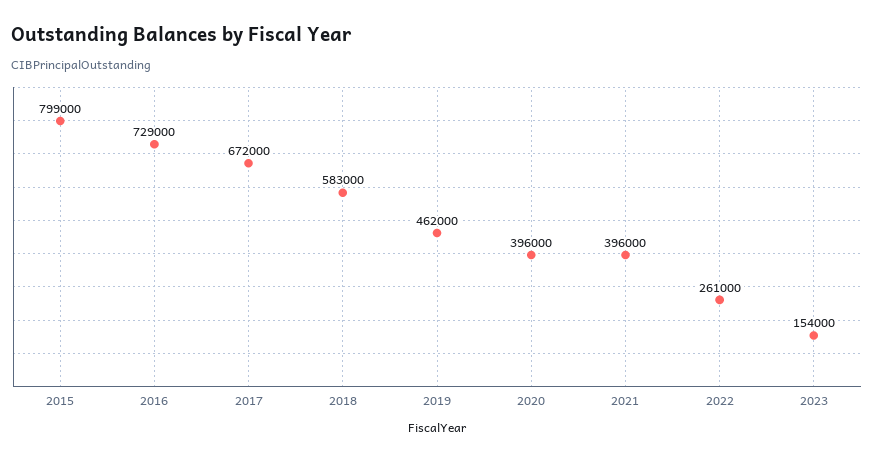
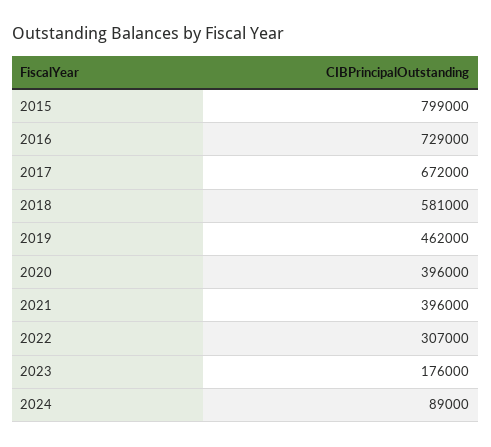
2018: 583000 -> 581000
2022: 261000 -> 307000
2023: 154000 -> 176000
2024: none -> 89000

